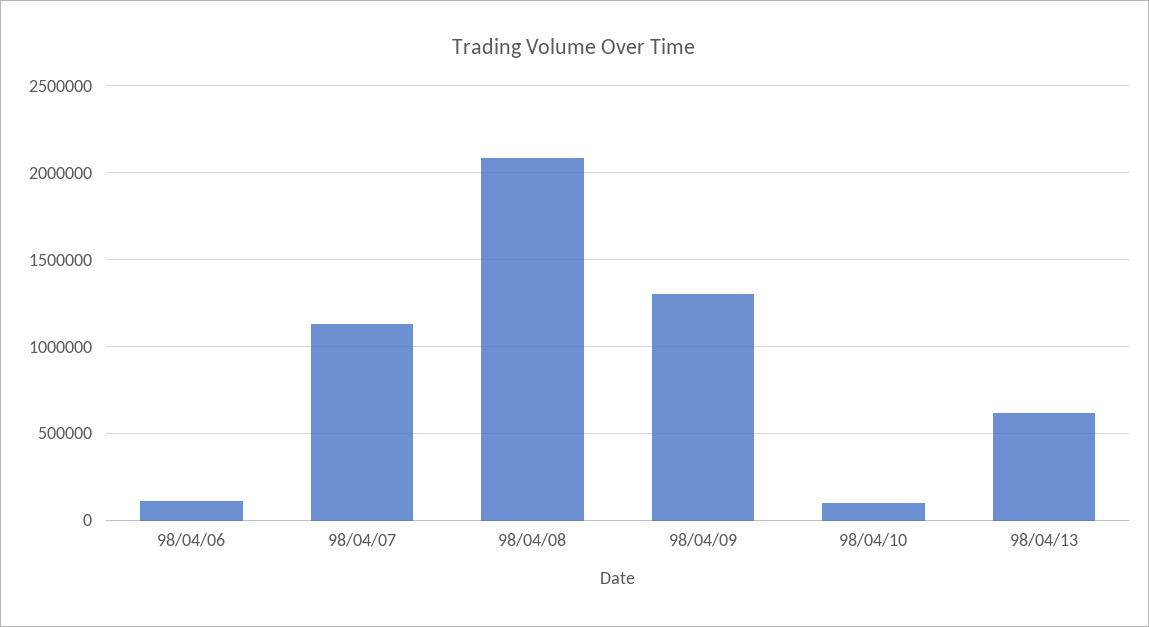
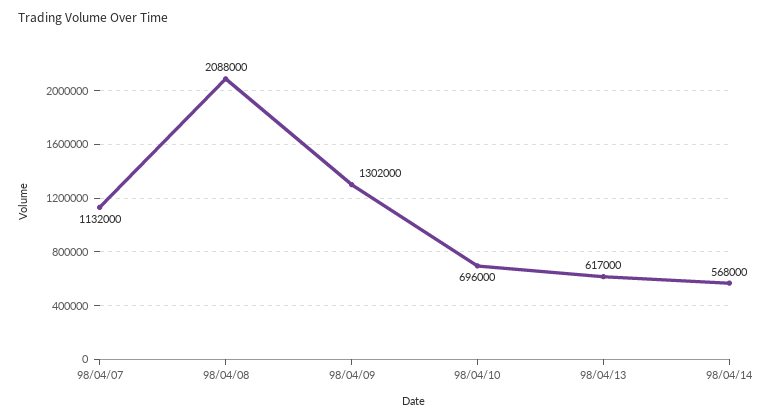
98/04/06: 100000 -> none
98/04/10: 100000 -> 696000
98/04/14: none -> 568000

